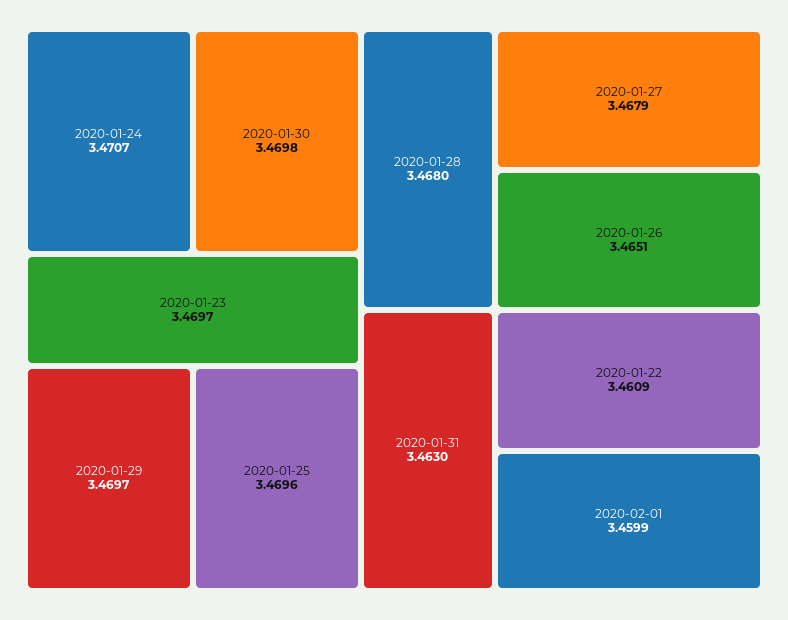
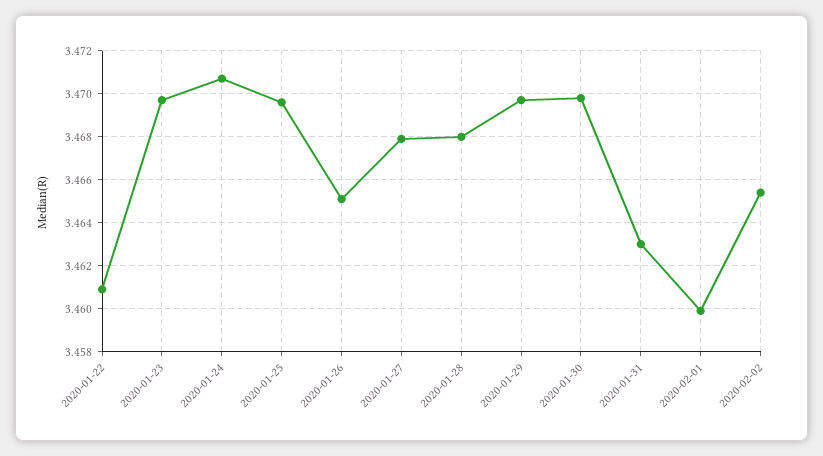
2020-02-02: none -> 3.4655

